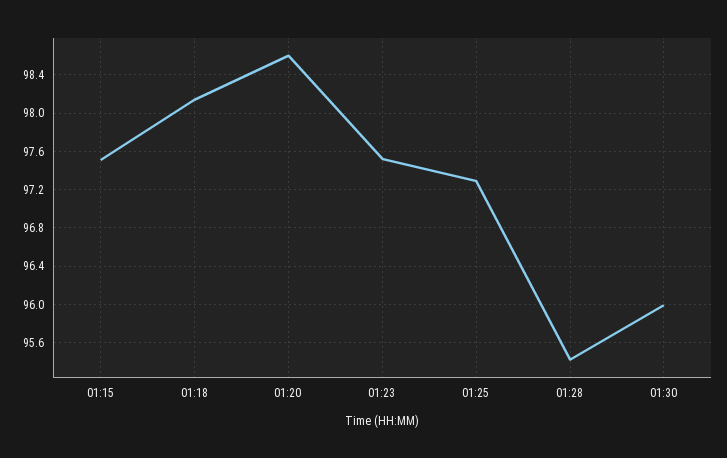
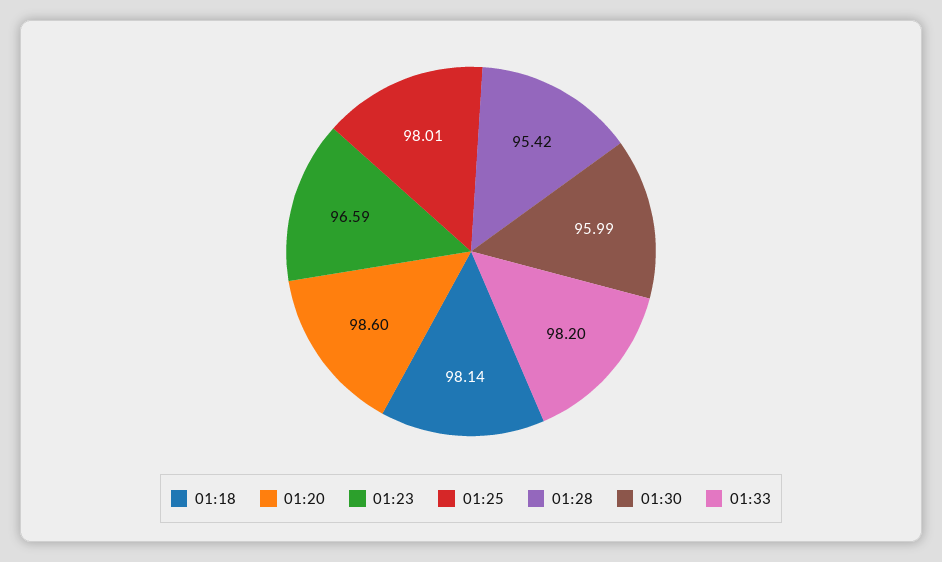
01:15: 97.5 -> none
01:23: 97.5 -> 96.59
01:25: 97.3 -> 98.01
01:33: none -> 98.2

